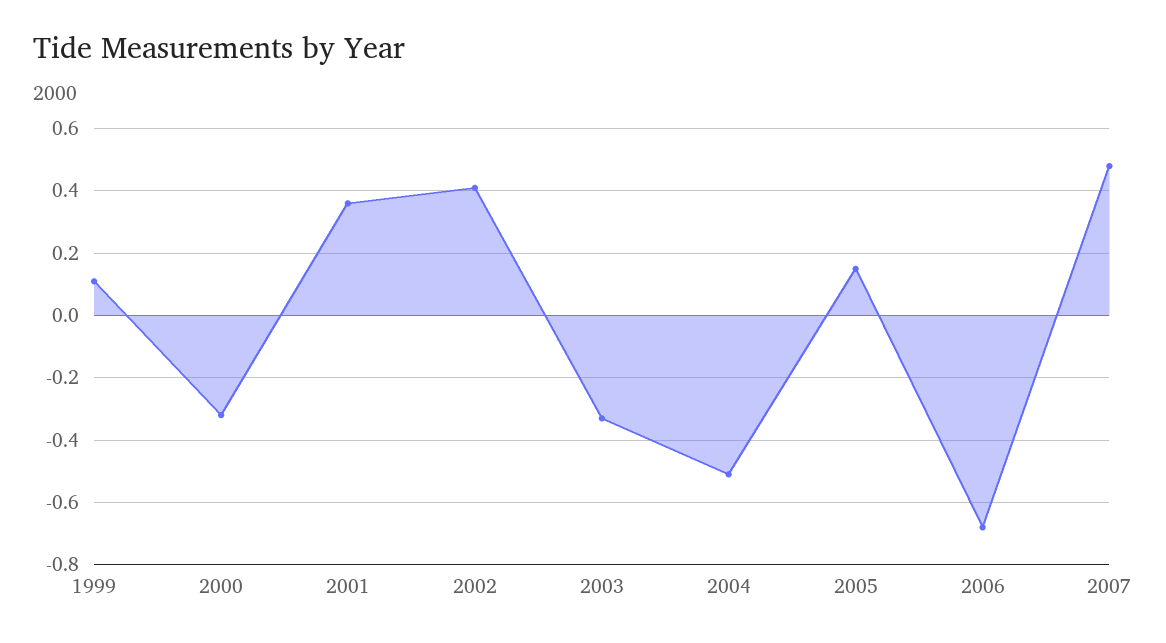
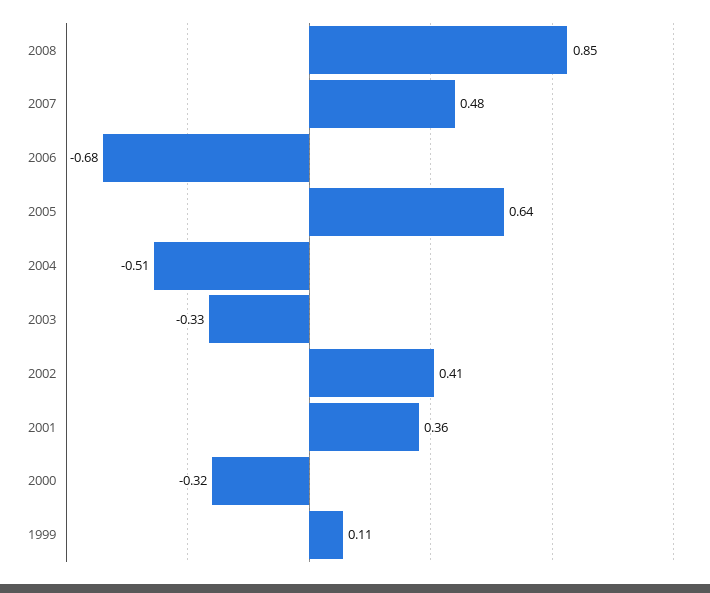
2005: 0.15 -> 0.64
2008: none -> 0.85

